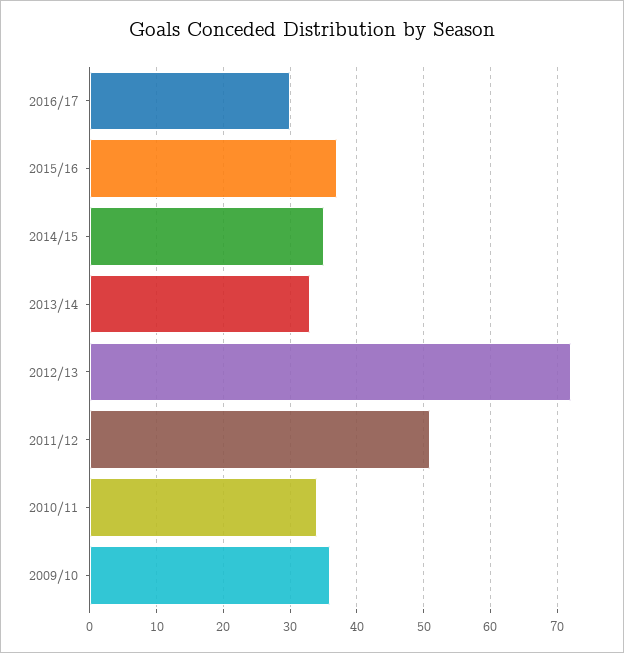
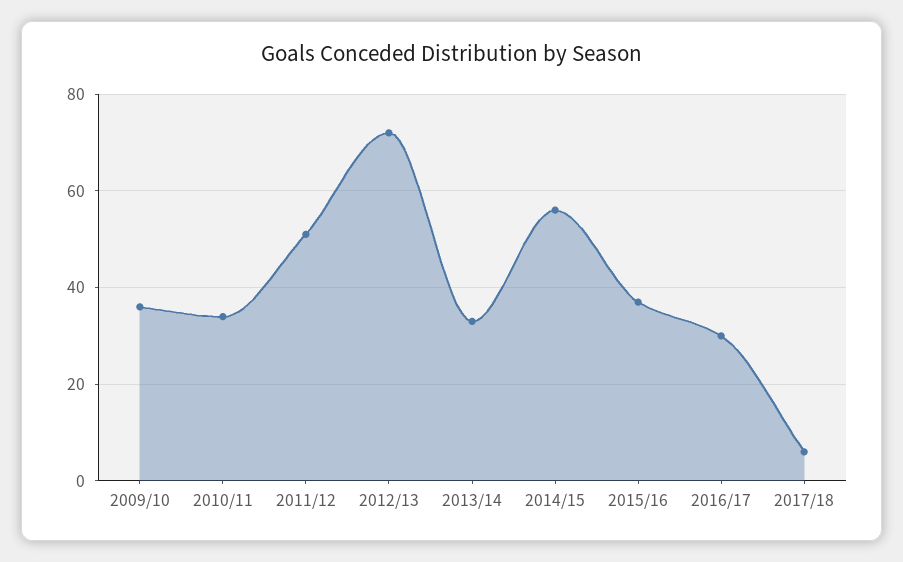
2014/15: 35 -> 55
2017/18: none -> 5

